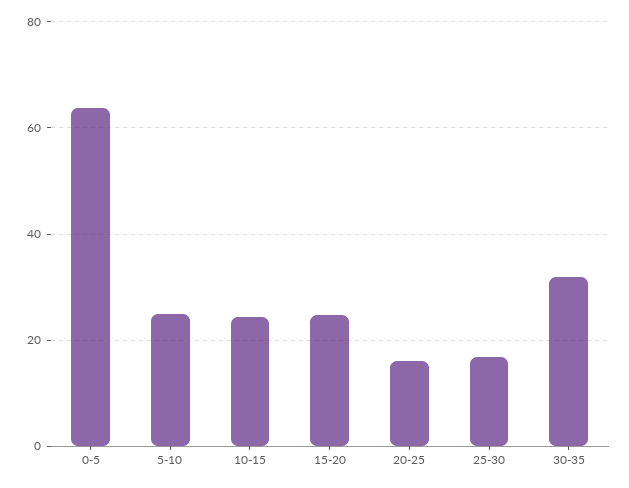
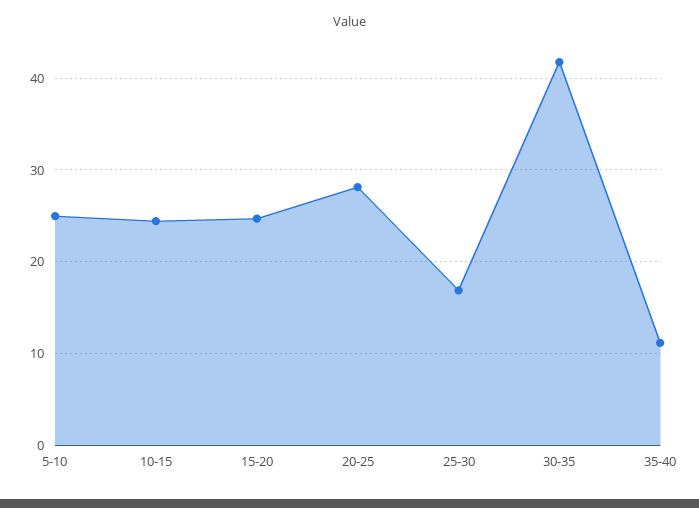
0-5: 64 -> none
20-25: 16 -> 28
30-35: 32 -> 42
35-40: none -> 11

